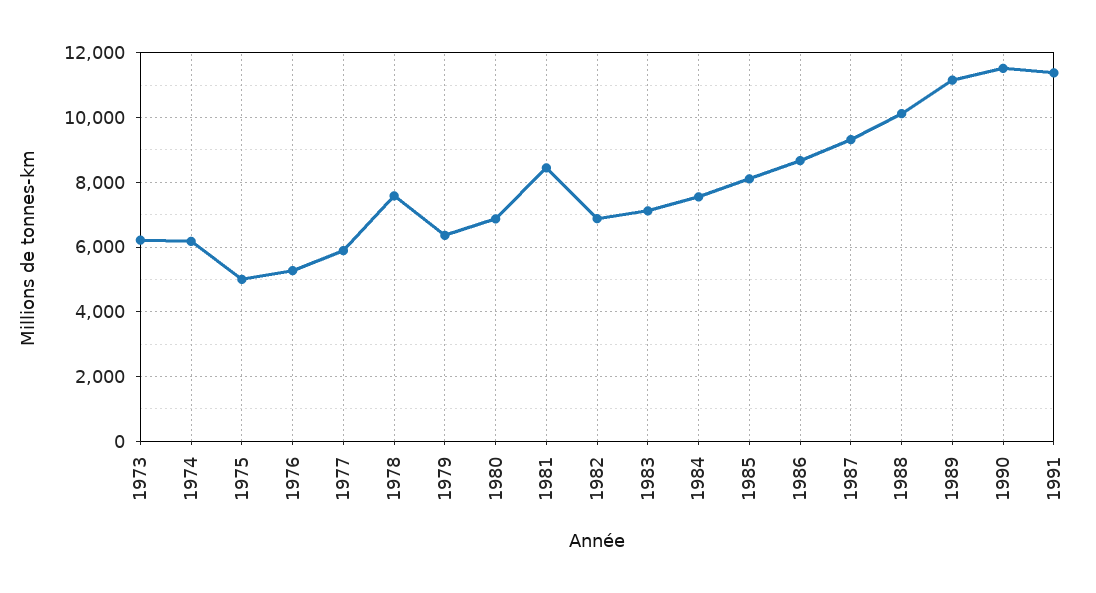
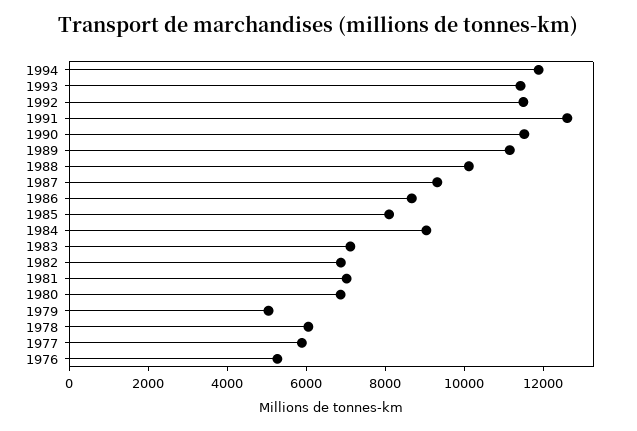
1973: 6200 -> none
1974: 6200 -> none
1975: 5000 -> none
1978: 7600 -> 6000
1979: 6400 -> 5000
1981: 8400 -> 7000
1984: 7600 -> 9000
1991: 11400 -> 12500
1994: none -> 12000
1993: none -> 11500
1992: none -> 11500

